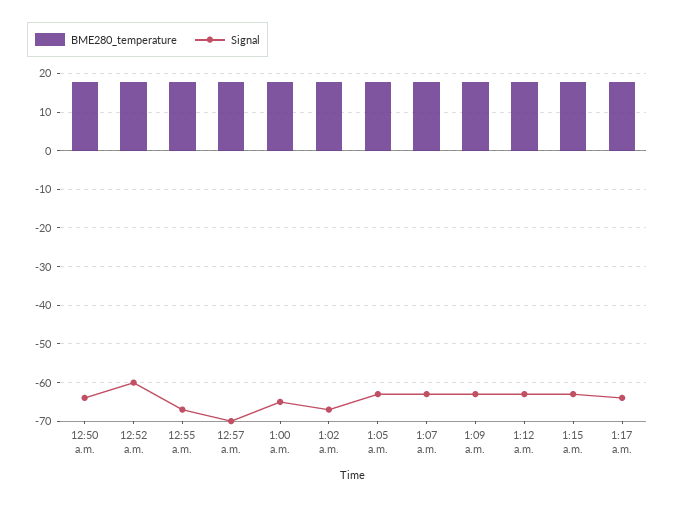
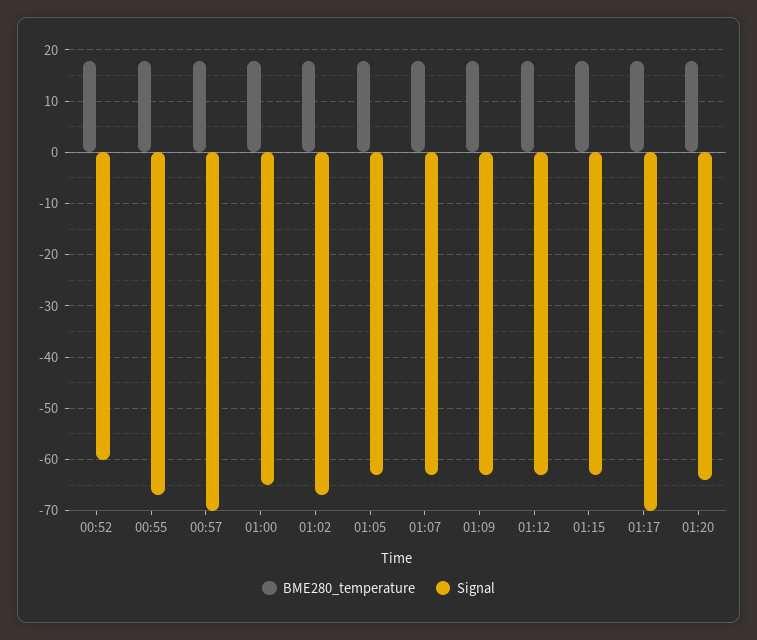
BME280_temperature, 12:50 a.m.: 18 -> none
Signal, 12:50 a.m.: -64 -> none
Signal, 1:17 a.m.: -64 -> -70
BME280_temperature, 01:20: none -> 18
Signal, 01:20: none -> -64

